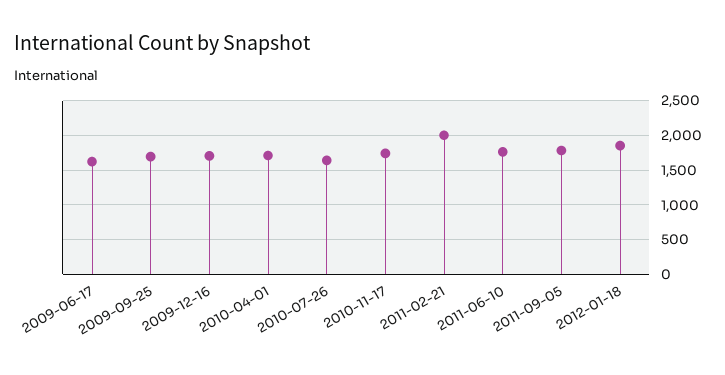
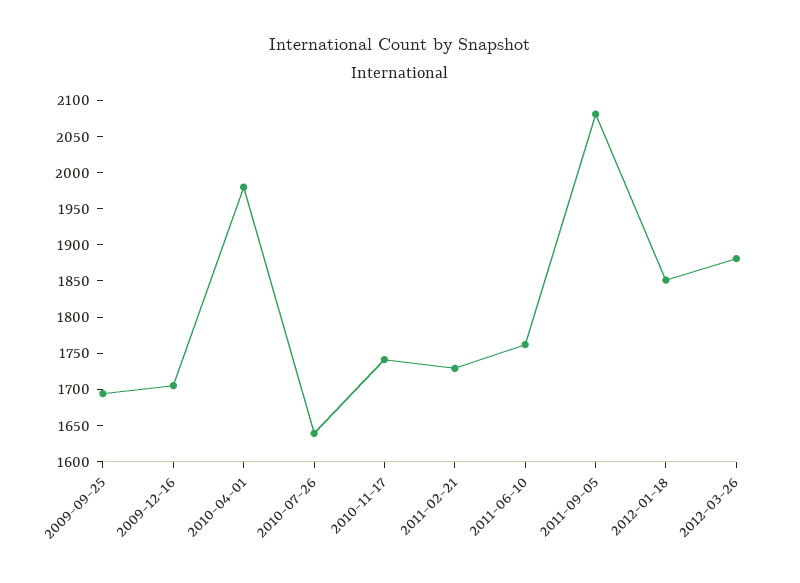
2009-06-17: 1600 -> none
2010-04-01: 1700 -> 1975
2011-02-21: 2000 -> 1725
2011-09-05: 1800 -> 2075
2012-03-26: none -> 1875

